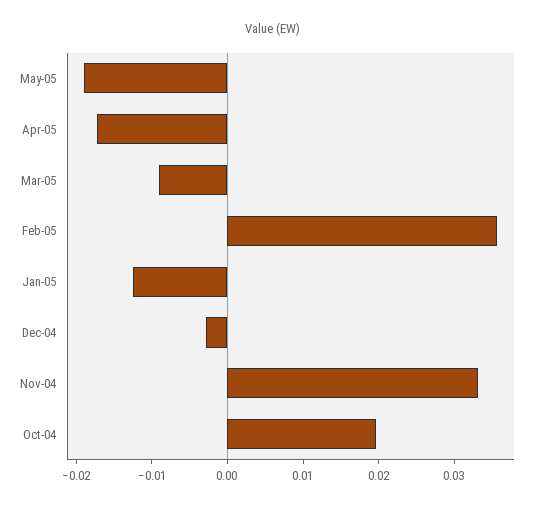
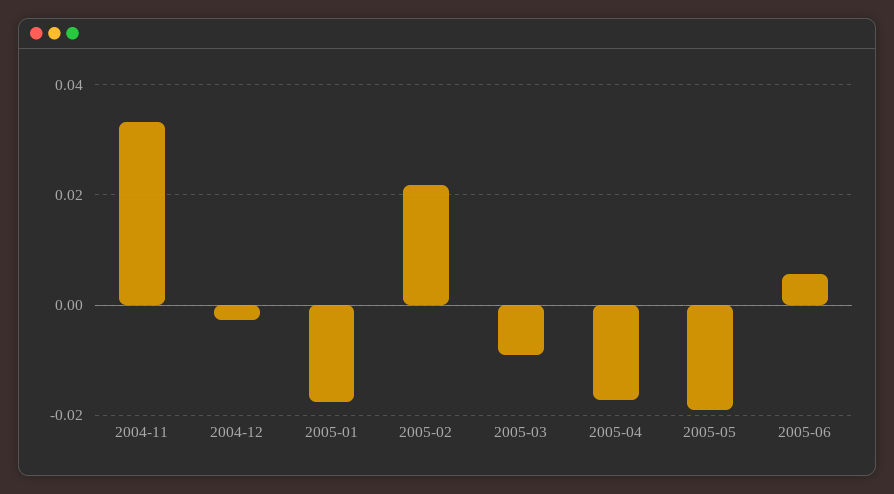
Feb-05: 0.036 -> 0.022
Jan-05: -0.012 -> -0.018
Oct-04: 0.02 -> none
2005-06: none -> 0.006

